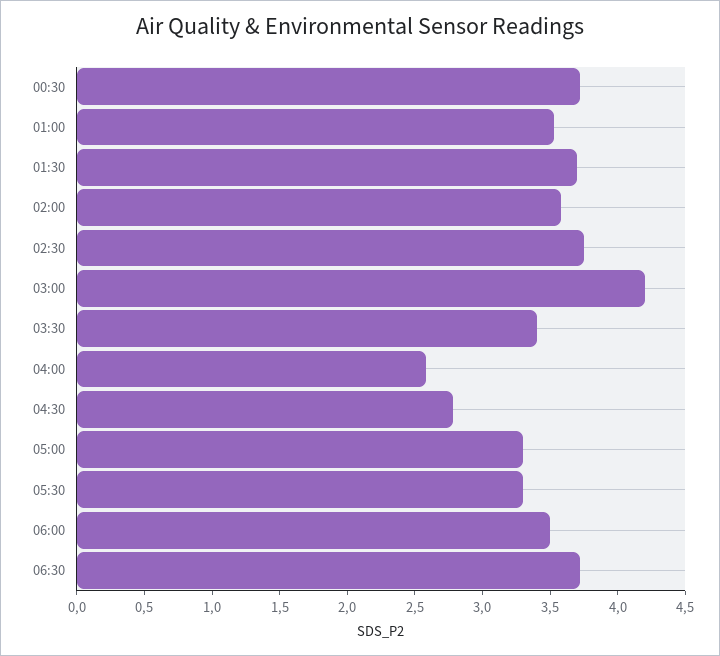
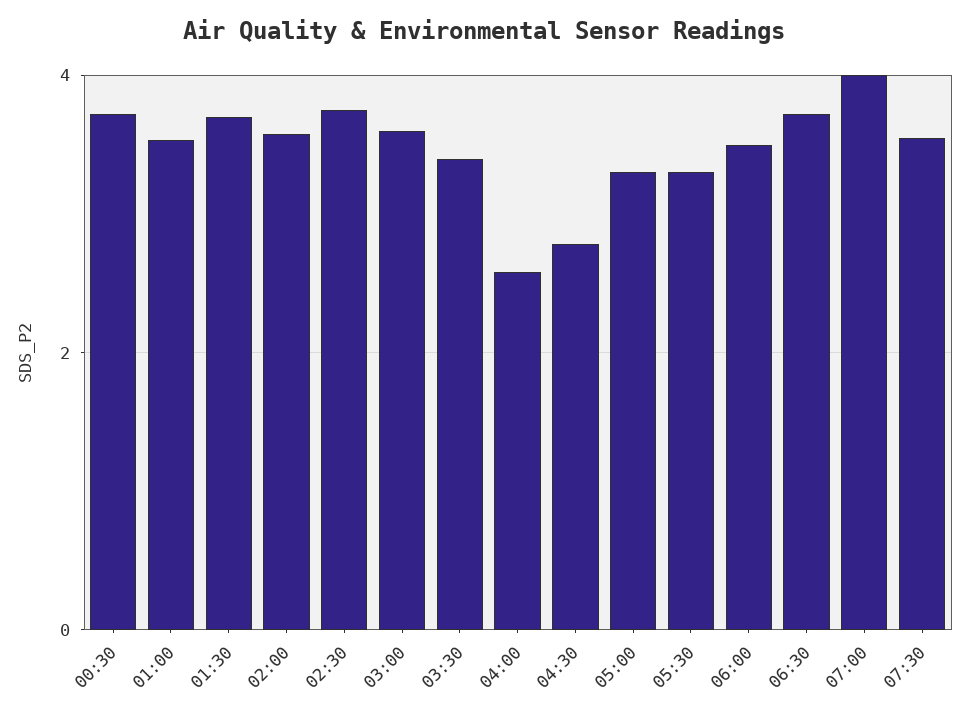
03:00: 4.2 -> 3.6
07:00: none -> 4
07:30: none -> 3.6

